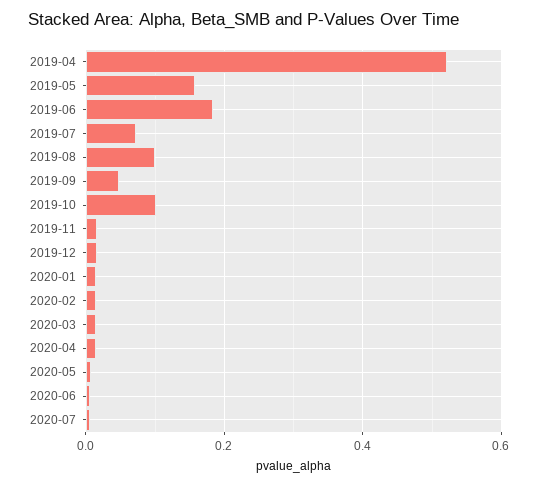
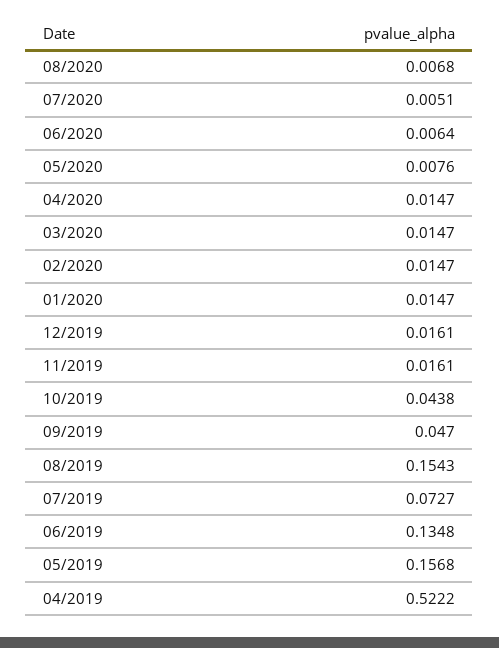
2019-06: 0.18 -> 0.1348
2019-08: 0.1 -> 0.1543
2019-10: 0.1 -> 0.0438
08/2020: none -> 0.0068

